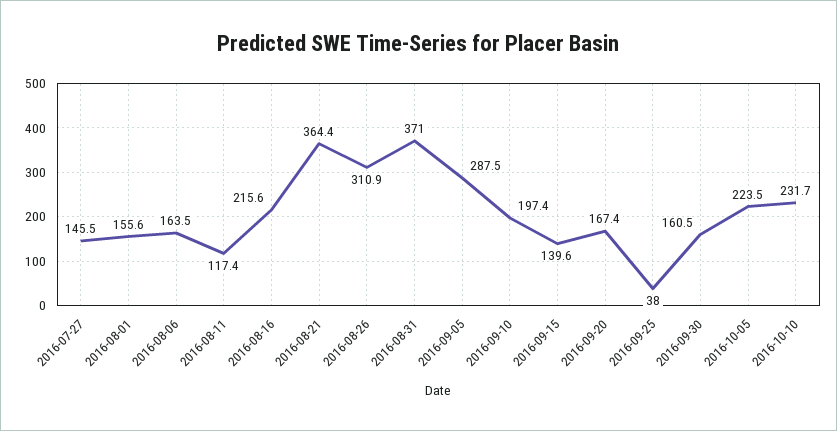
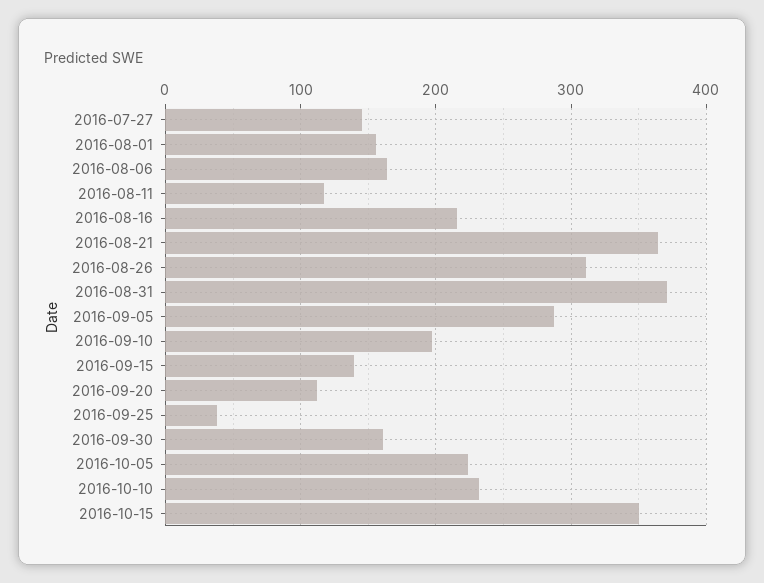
2016-09-20: 167.4 -> 110
2016-10-15: none -> 350

